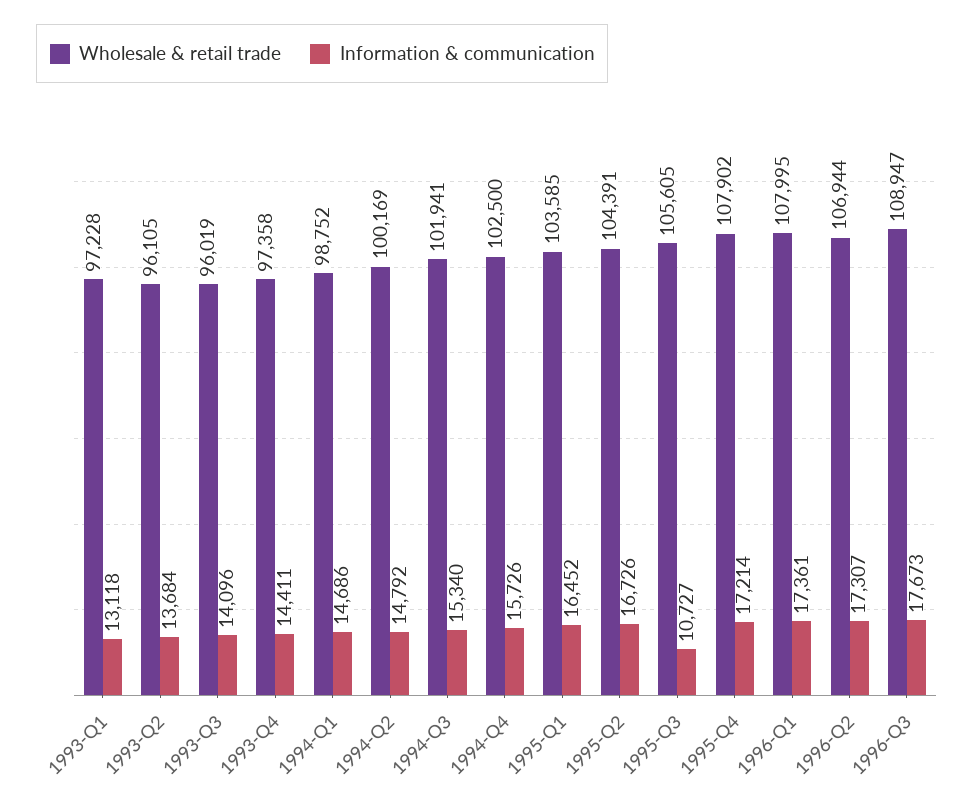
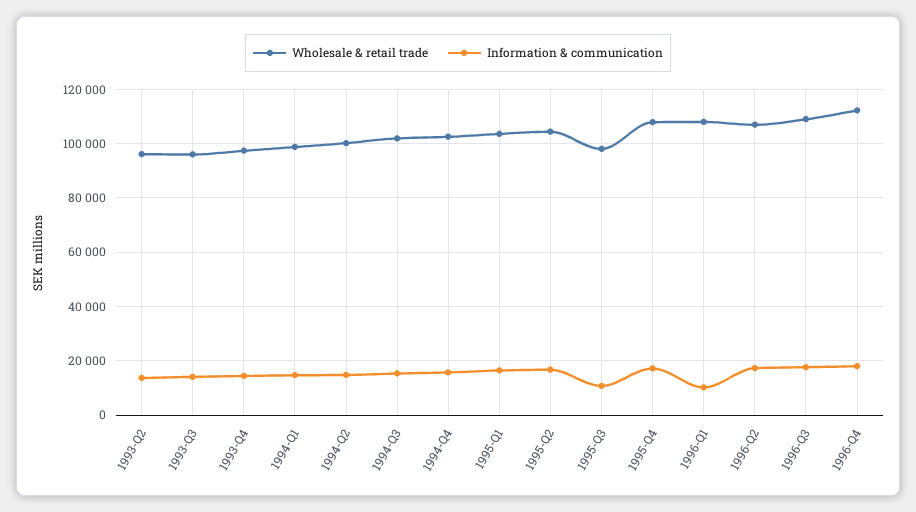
Wholesale & retail trade, 1993-Q1: 97228 -> none
Information & communication, 1993-Q1: 13118 -> none
Wholesale & retail trade, 1995-Q3: 105605 -> 97500
Information & communication, 1996-Q1: 17361 -> 10000
Wholesale & retail trade, 1996-Q4: none -> 112500
Information & communication, 1996-Q4: none -> 17500

